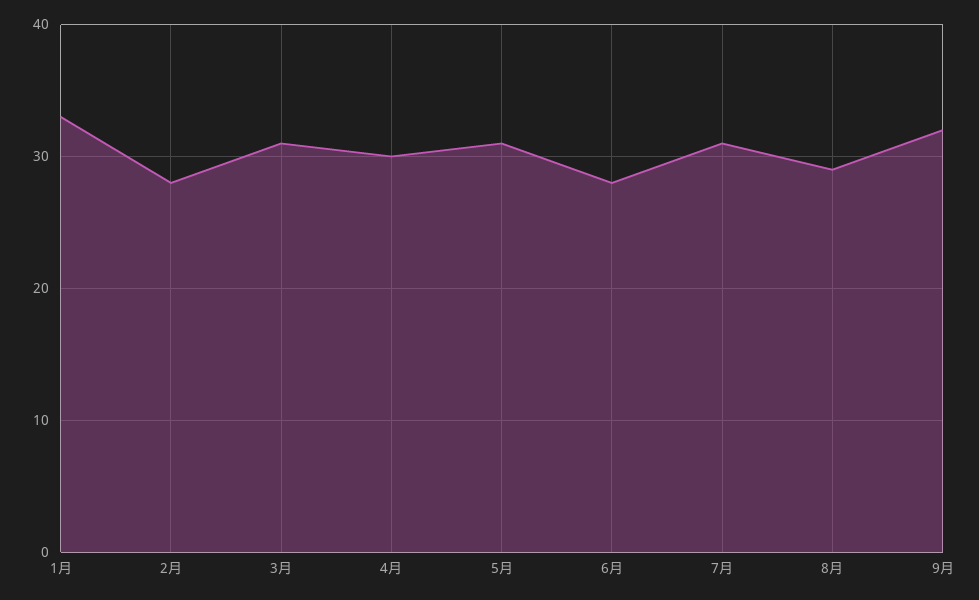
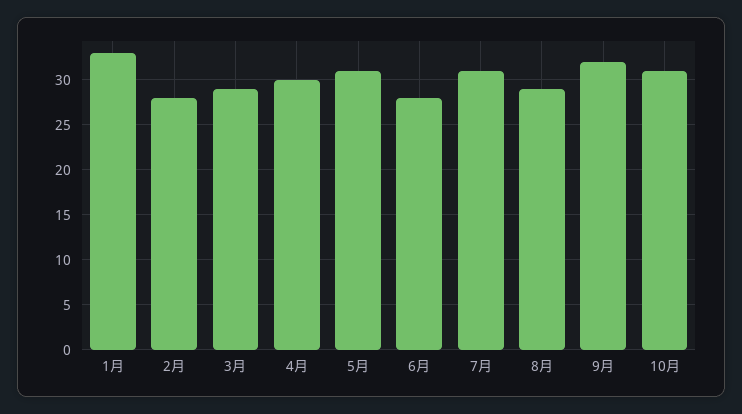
3月: 31 -> 29
10月: none -> 31

